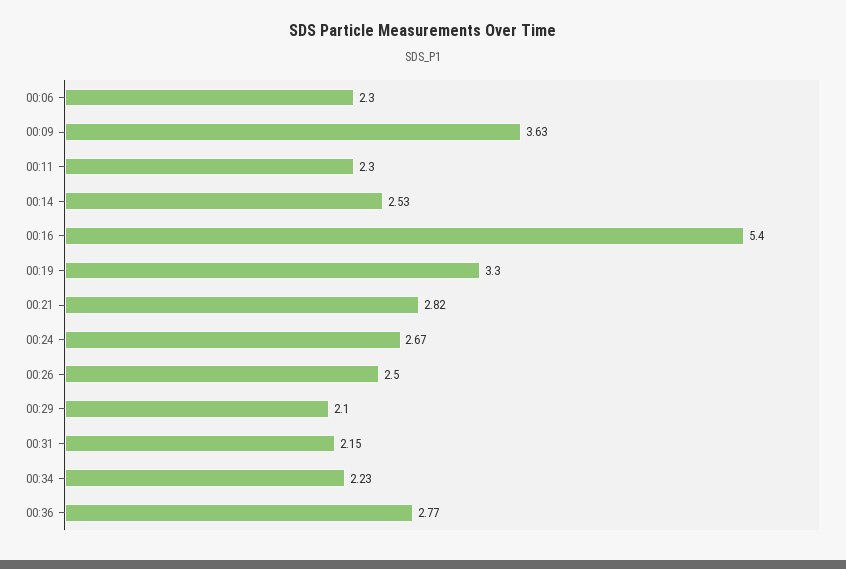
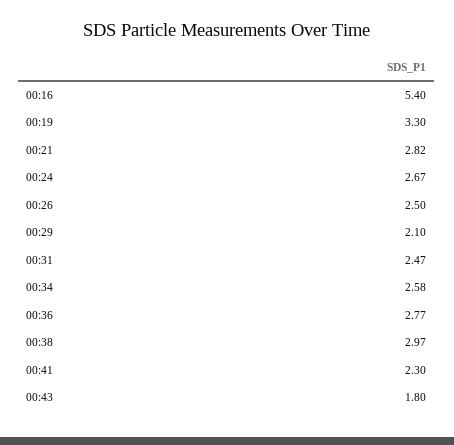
00:06: 2.3 -> none
00:09: 3.63 -> none
00:11: 2.3 -> none
00:14: 2.53 -> none
00:31: 2.15 -> 2.47
00:34: 2.23 -> 2.58
00:38: none -> 2.97
00:41: none -> 2.3
00:43: none -> 1.8

